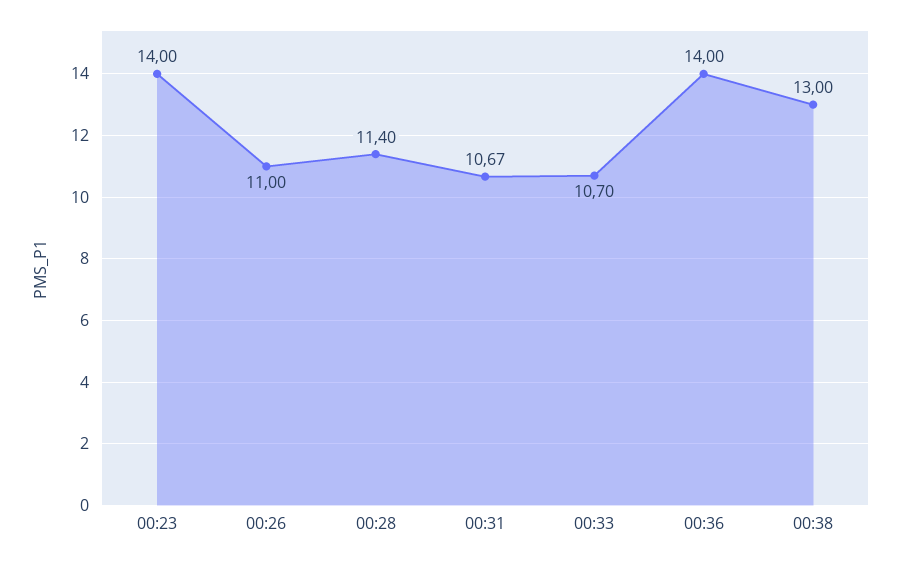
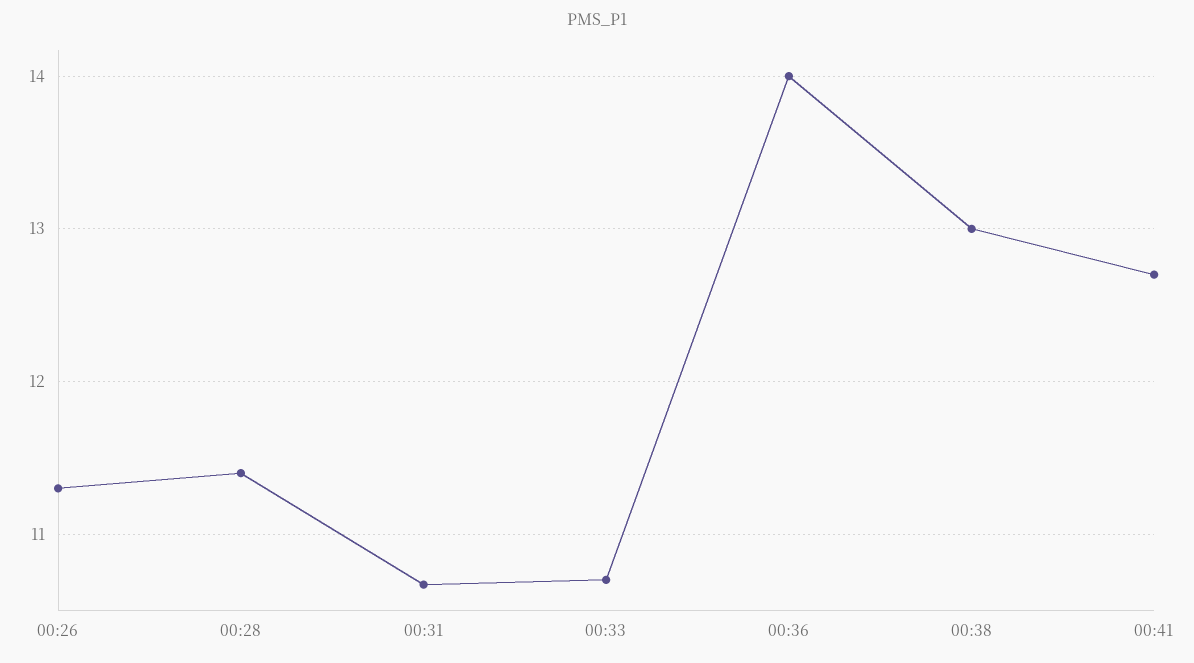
00:23: 14 -> none
00:26: 11 -> 11.3
00:41: none -> 12.7

